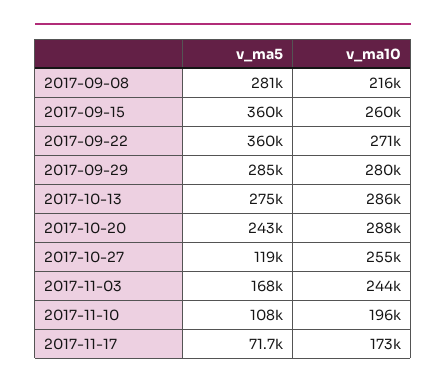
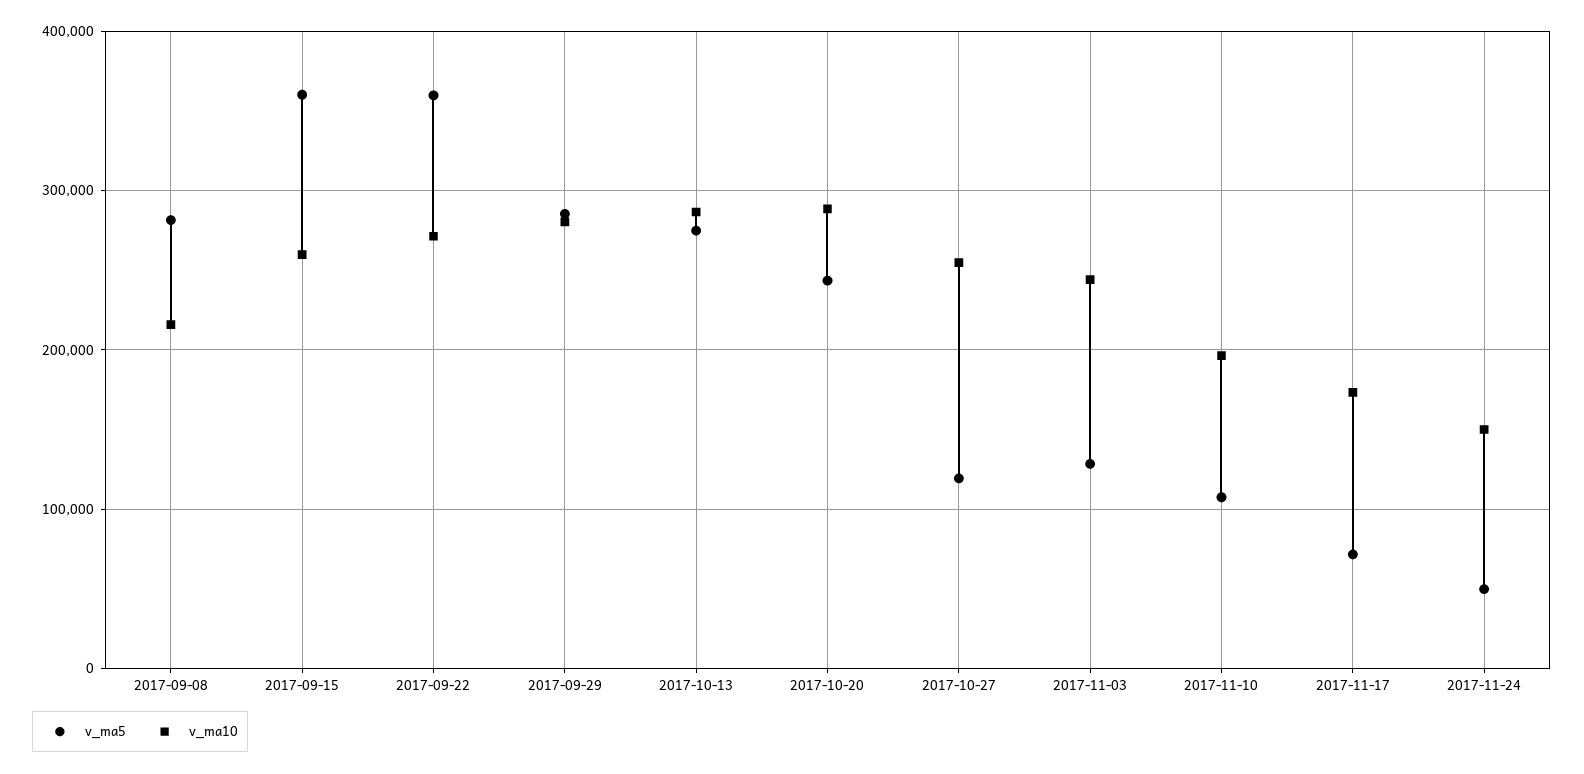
v_ma5, 2017-11-03: 168000 -> 130000
v_ma5, 2017-11-24: none -> 50000
v_ma10, 2017-11-24: none -> 150000

